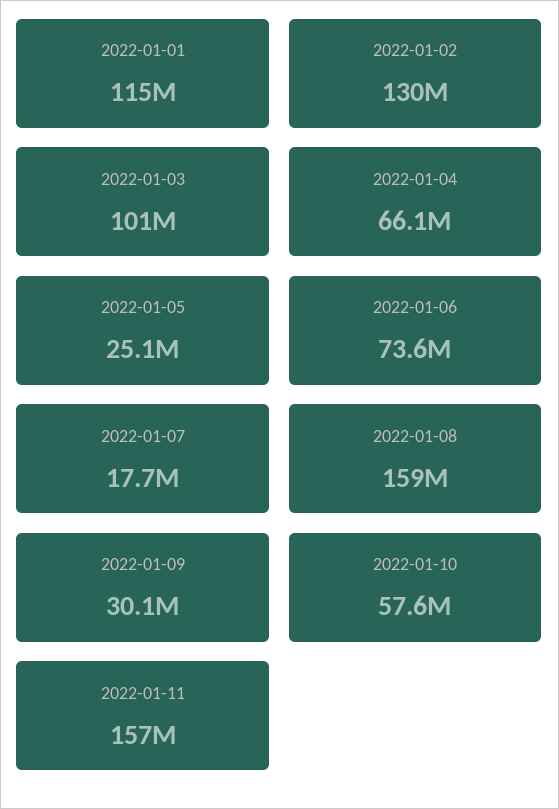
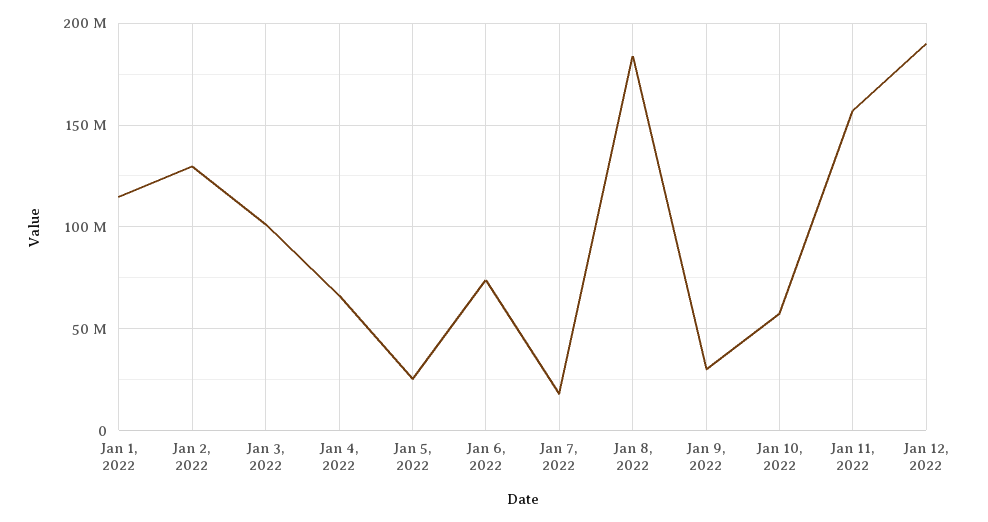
2022-01-08: 159000000 -> 185000000
Jan 12, 2022: none -> 190000000

